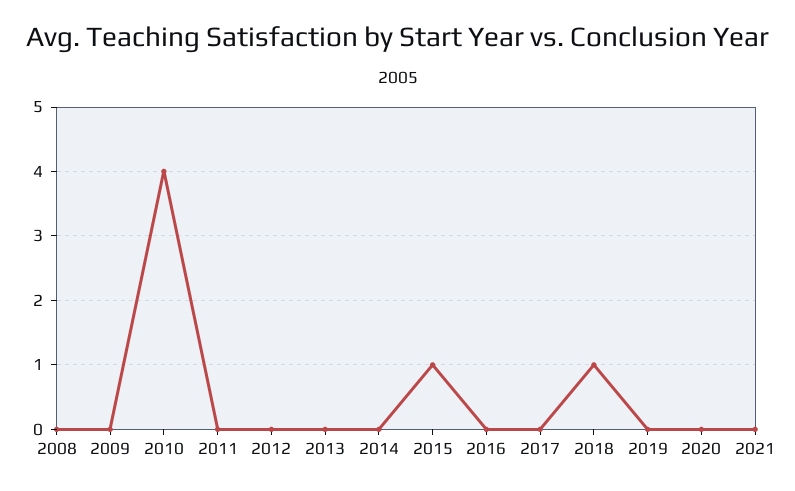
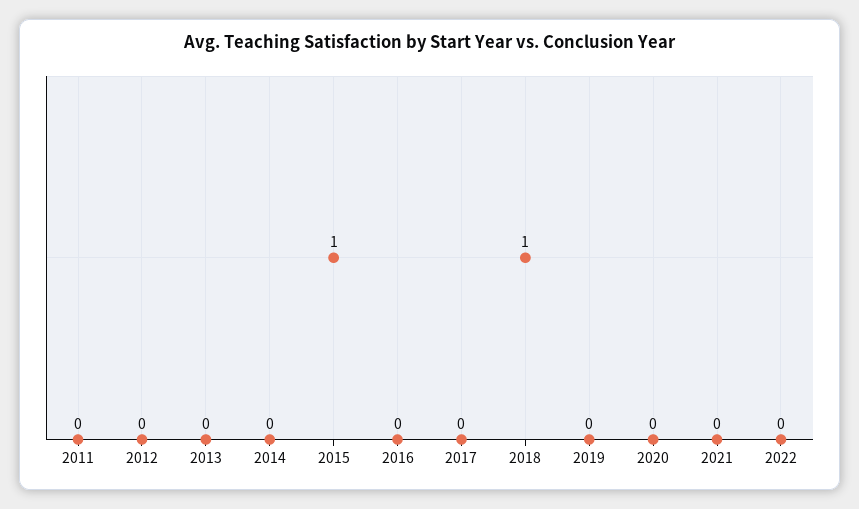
2008: 0 -> none
2009: 0 -> none
2010: 4 -> none
2022: none -> 0

